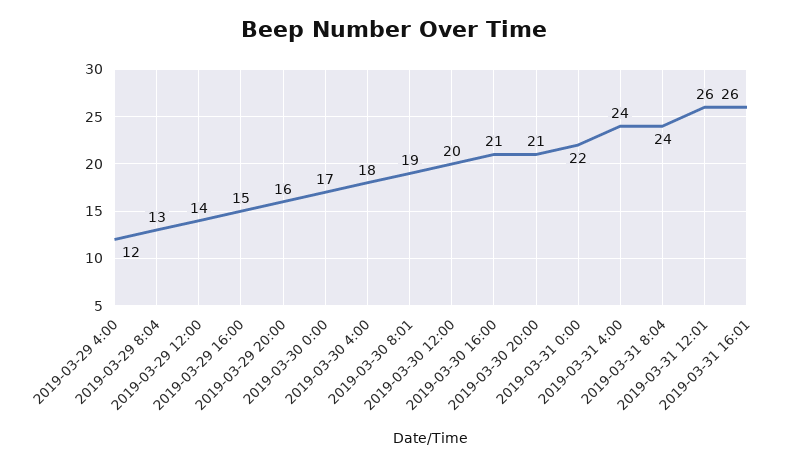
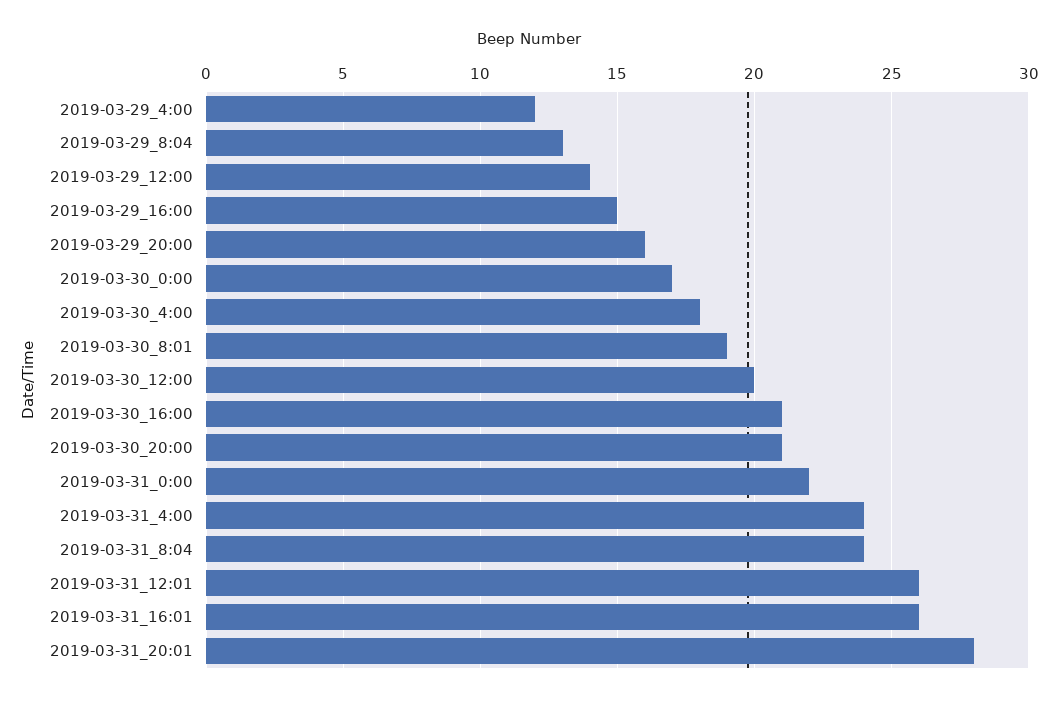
2019-03-31_20:01: none -> 28

